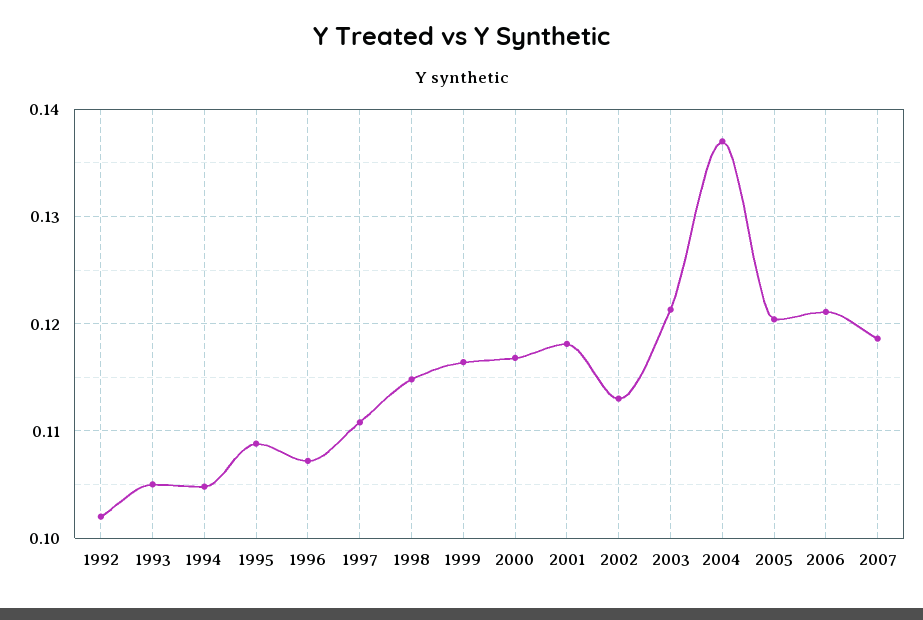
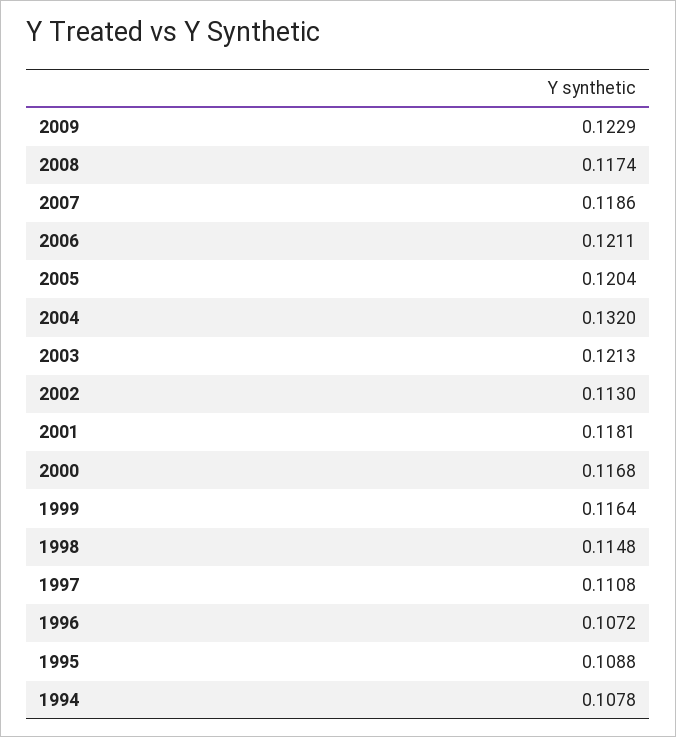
1992: 0.102 -> none
1993: 0.105 -> none
1994: 0.105 -> 0.1078
2004: 0.137 -> 0.132
2009: none -> 0.1229
2008: none -> 0.1174

